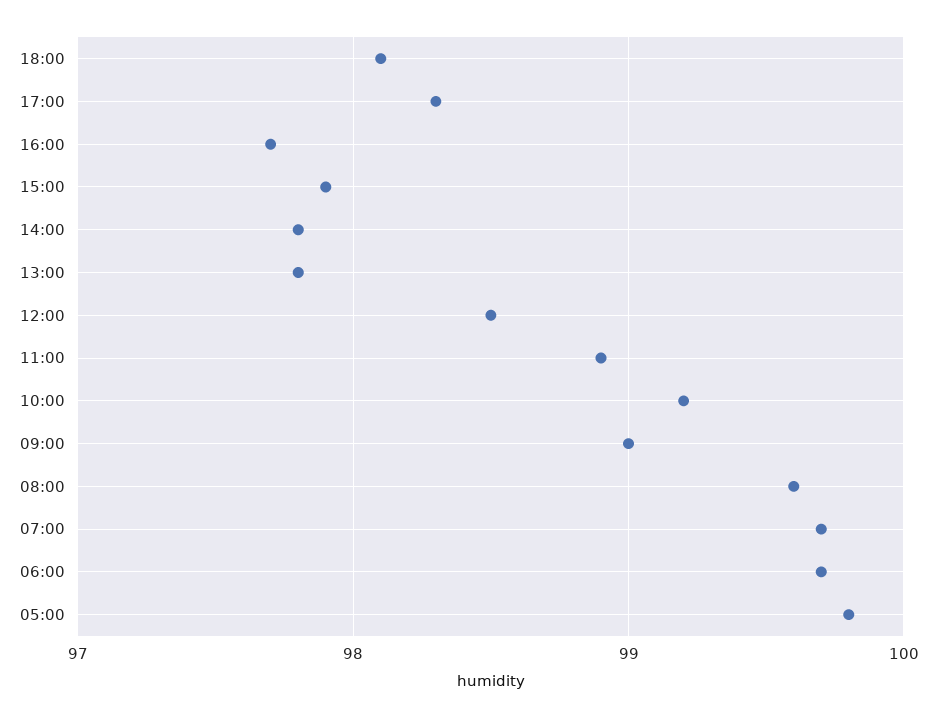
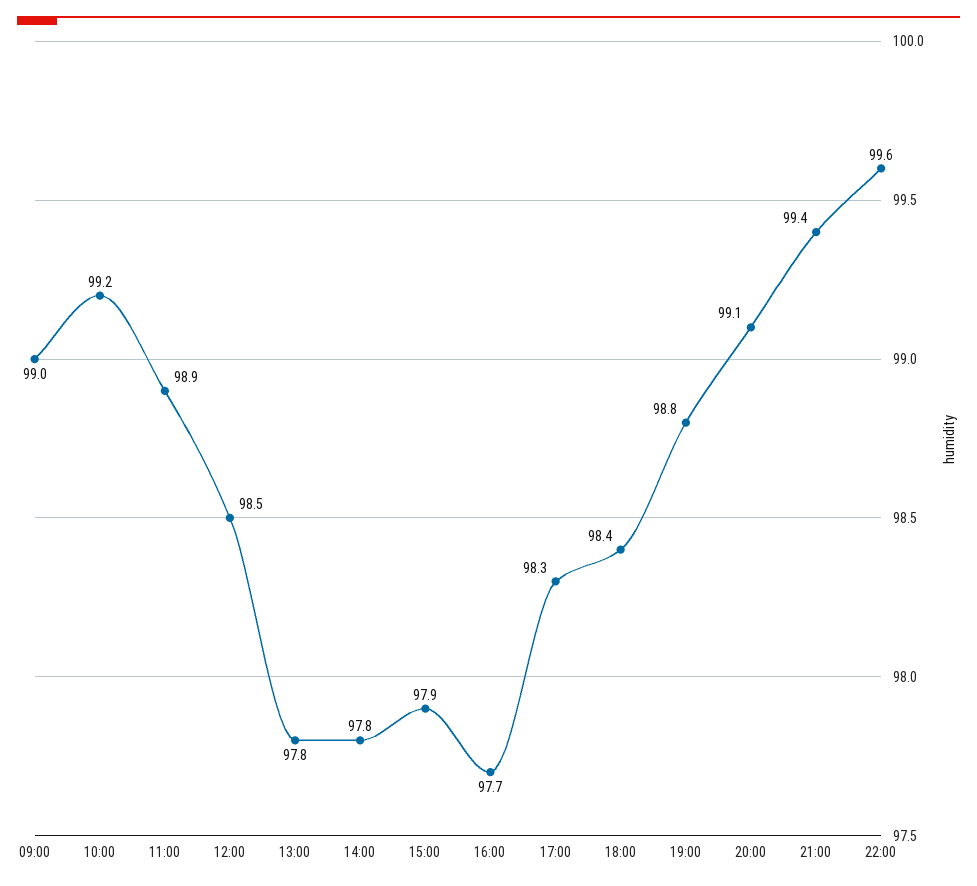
18:00: 98.1 -> 98.4
08:00: 99.6 -> none
07:00: 99.7 -> none
06:00: 99.7 -> none
05:00: 99.8 -> none
19:00: none -> 98.8
20:00: none -> 99.1
21:00: none -> 99.4
22:00: none -> 99.6

